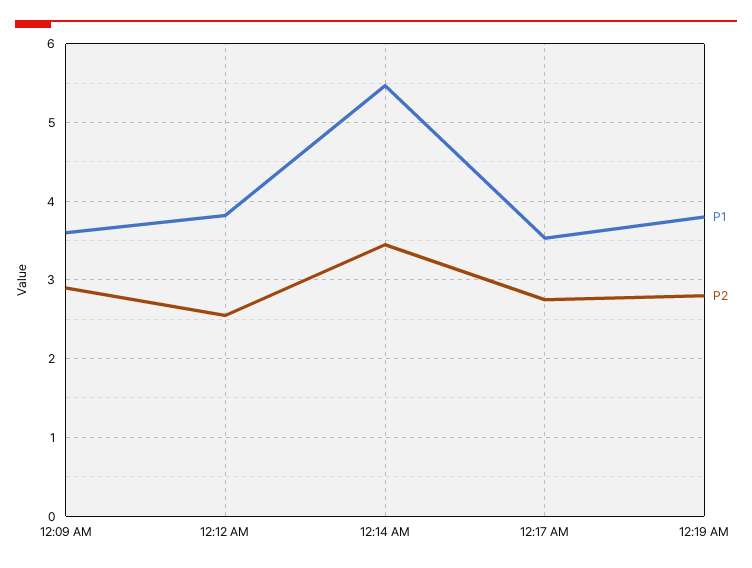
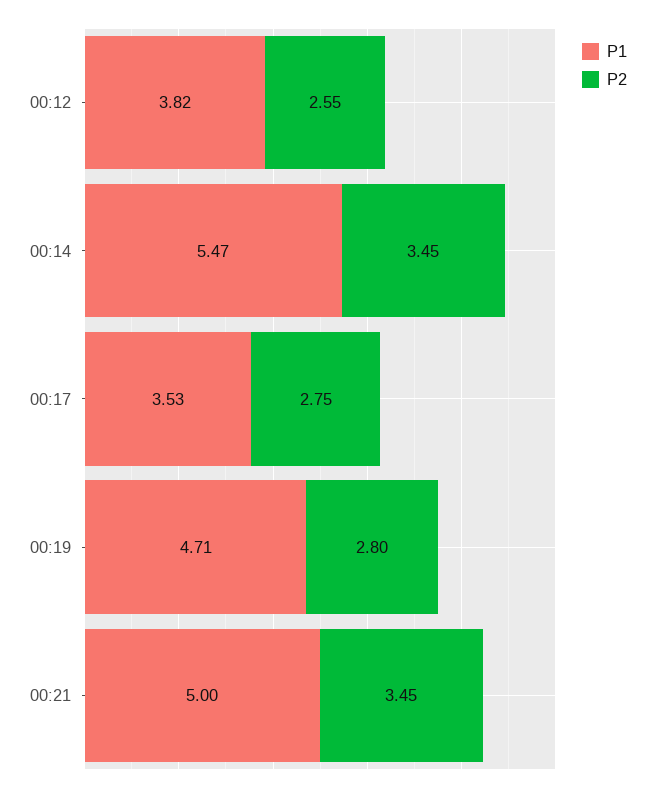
P1, 12:09 AM: 3.6 -> none
P2, 12:09 AM: 2.9 -> none
P1, 12:19 AM: 3.8 -> 4.71
P1, 00:21: none -> 5
P2, 00:21: none -> 3.45

